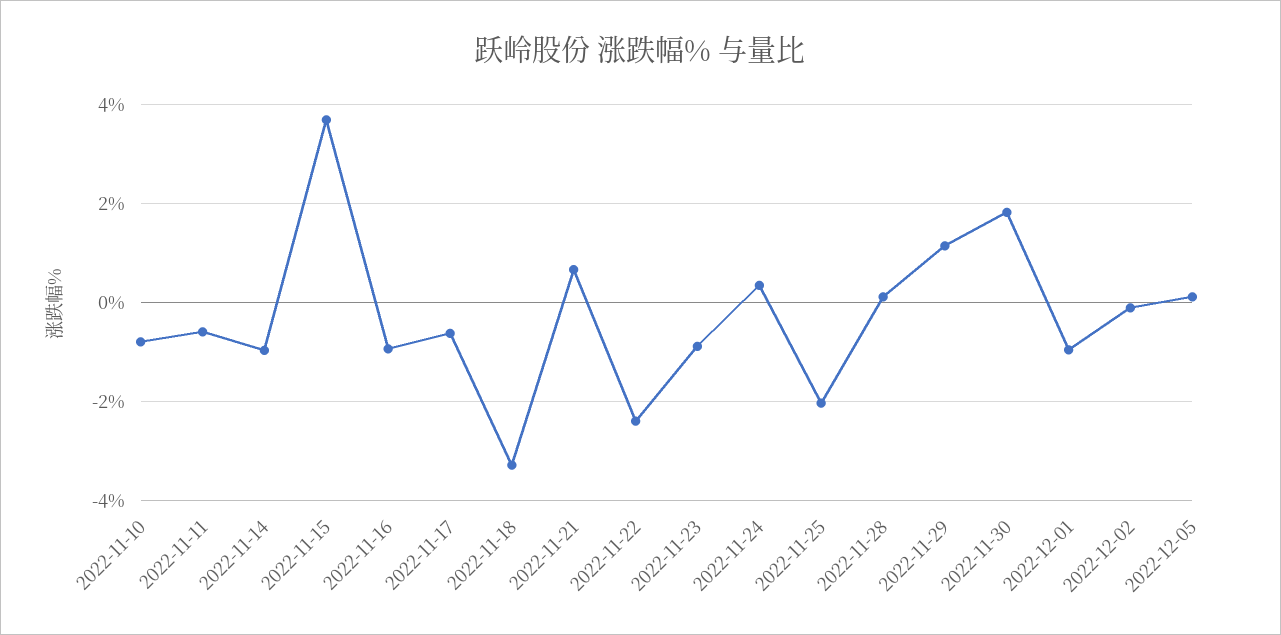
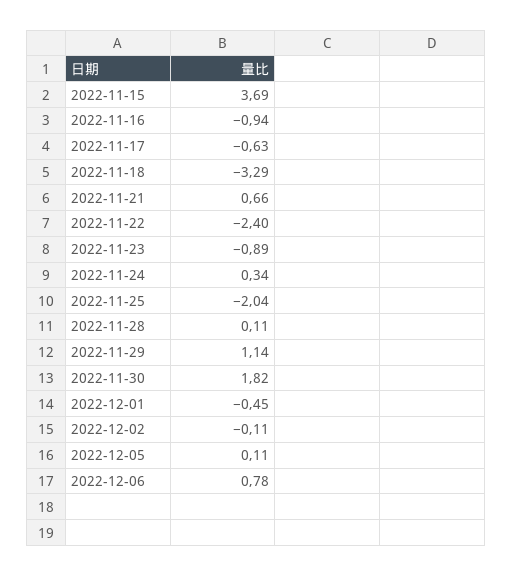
2022-11-10: -0.8 -> none
2022-11-11: -0.6 -> none
2022-11-14: -1 -> none
2022-12-01: -1 -> -0.45
2022-12-06: none -> 0.78

